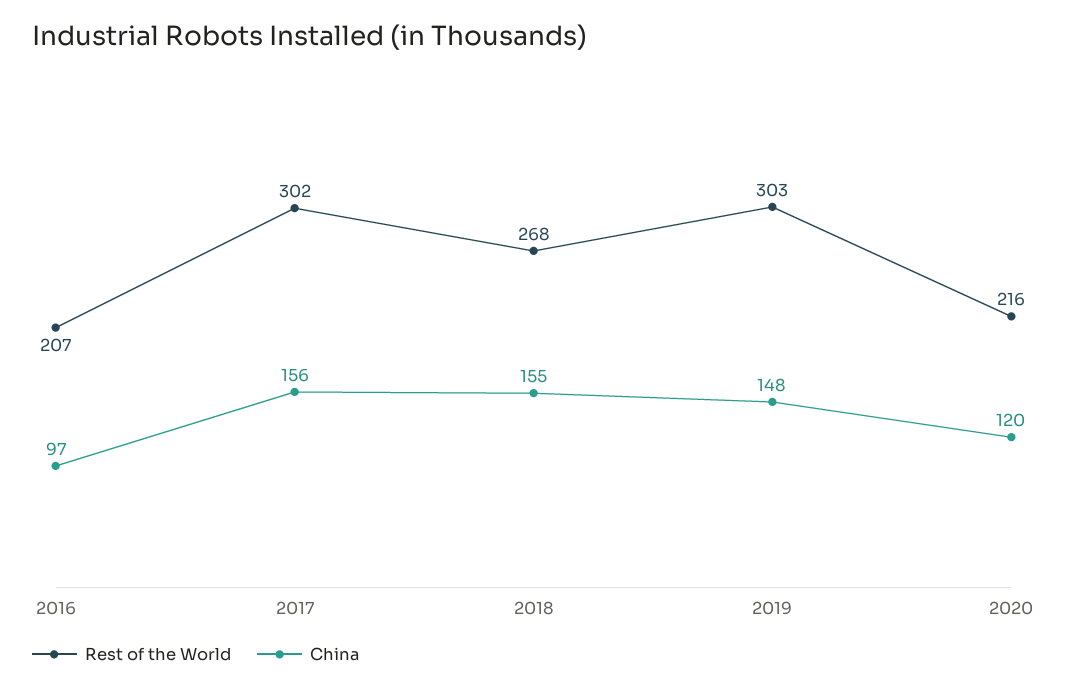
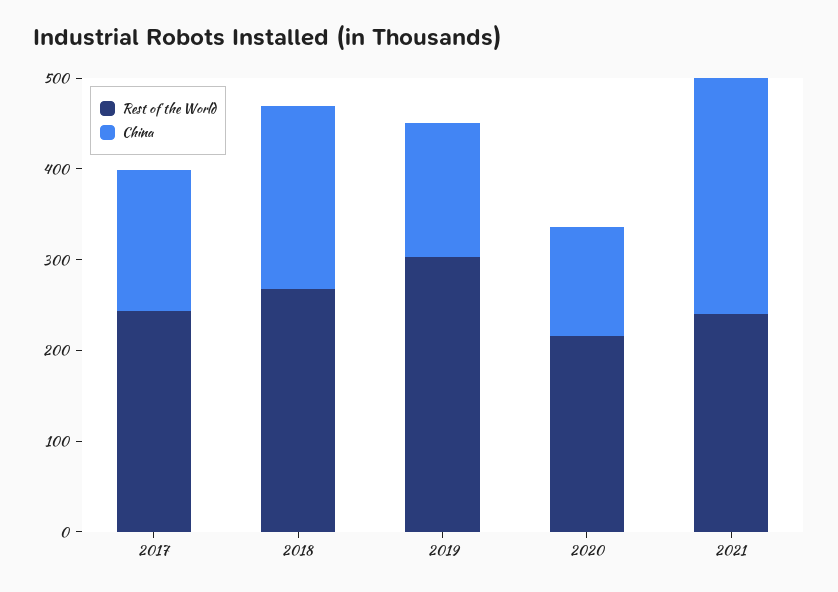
Rest of the World, 2016: 207 -> none
China, 2016: 97 -> none
Rest of the World, 2017: 302 -> 240
China, 2018: 155 -> 200
Rest of the World, 2021: none -> 240
China, 2021: none -> 260

